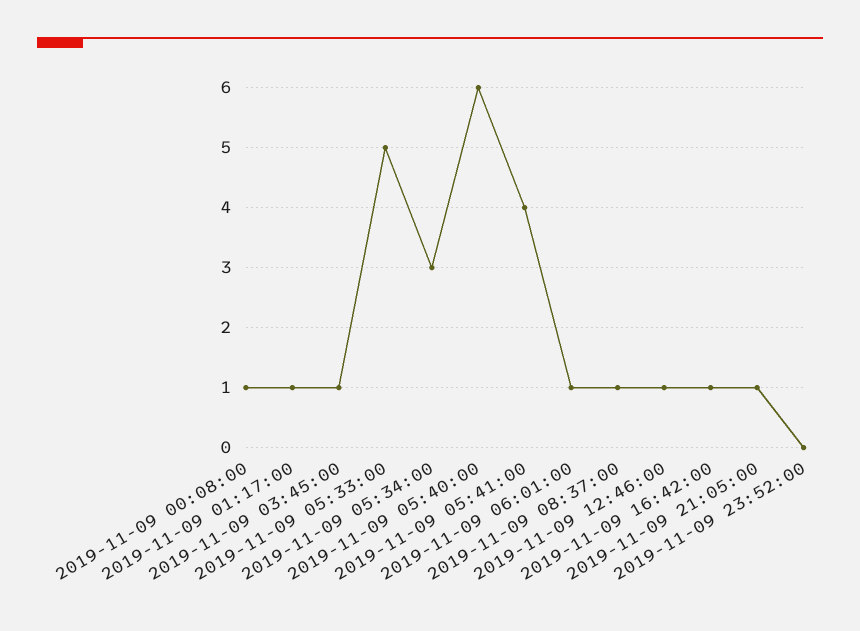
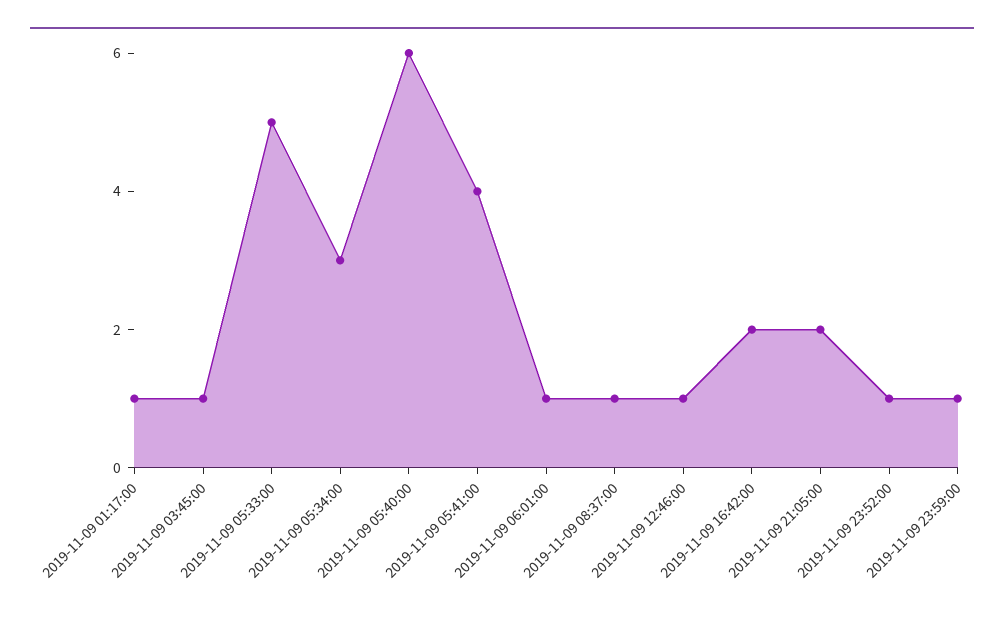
2019-11-09 00:08:00: 1 -> none
2019-11-09 16:42:00: 1 -> 2
2019-11-09 21:05:00: 1 -> 2
2019-11-09 23:52:00: 0 -> 1
2019-11-09 23:59:00: none -> 1

